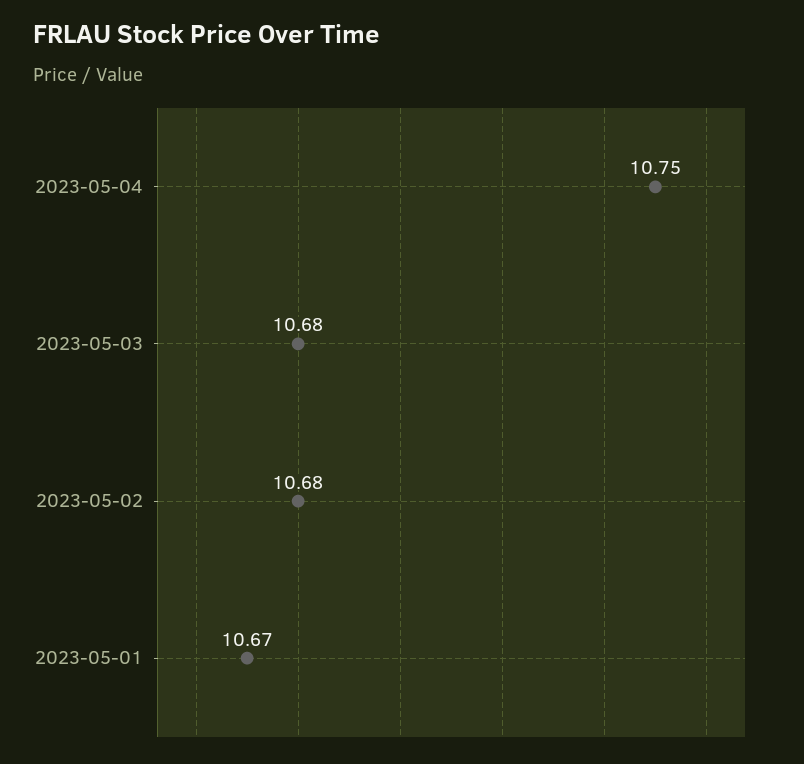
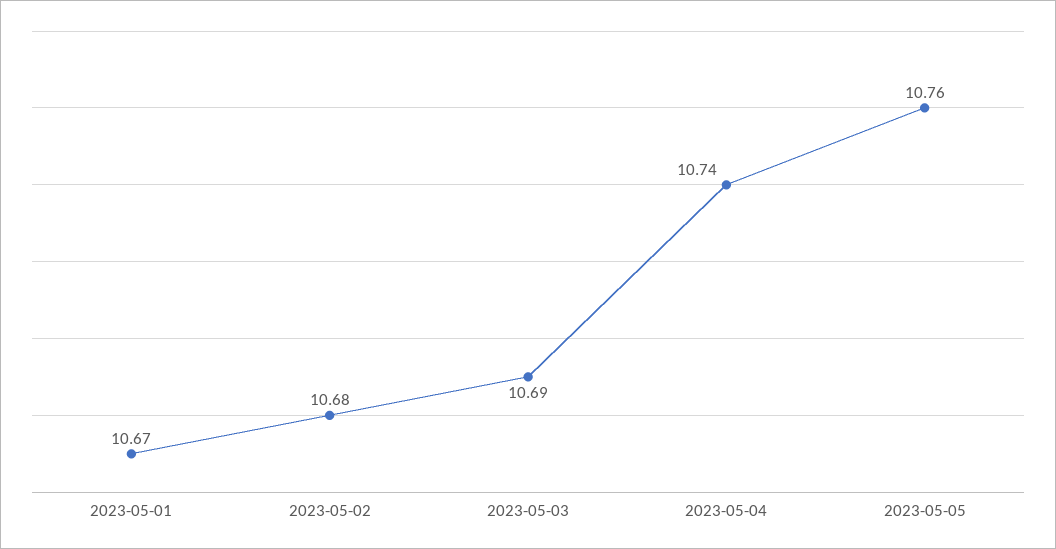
2023-05-04: 10.75 -> 10.74
2023-05-03: 10.68 -> 10.69
2023-05-05: none -> 10.76

